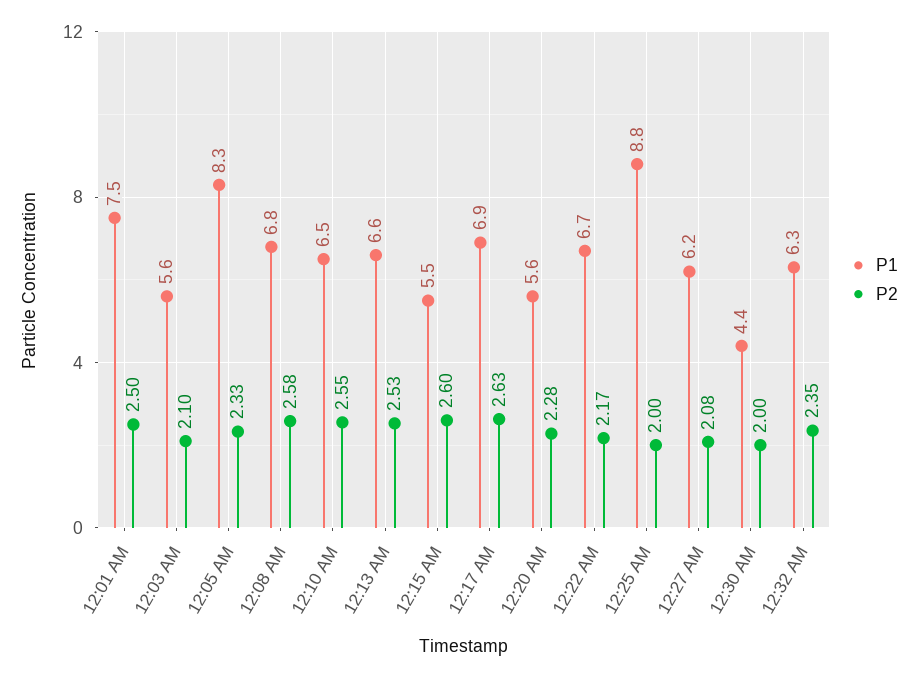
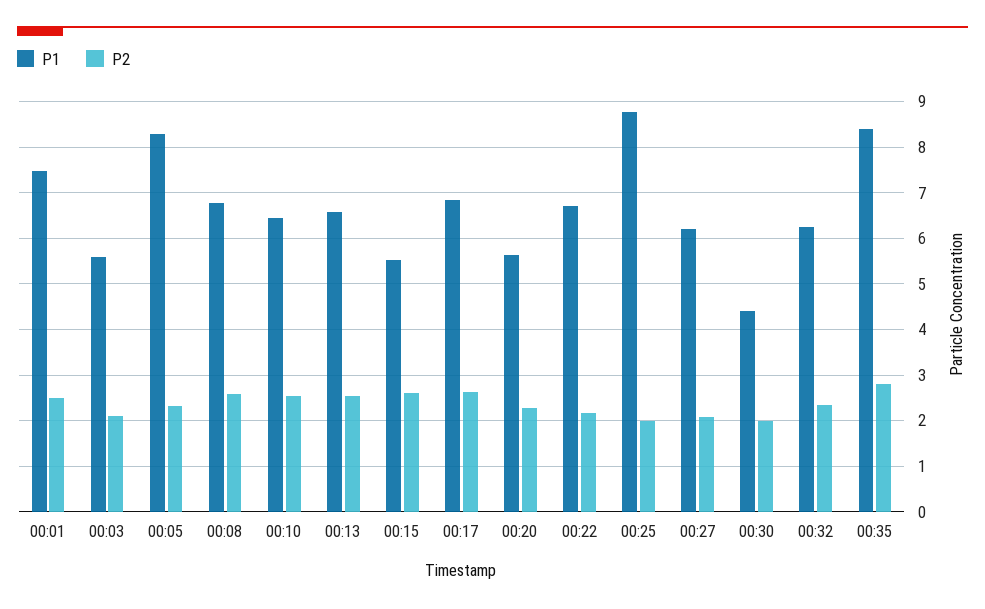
P1, 00:35: none -> 8.4
P2, 00:35: none -> 2.8

